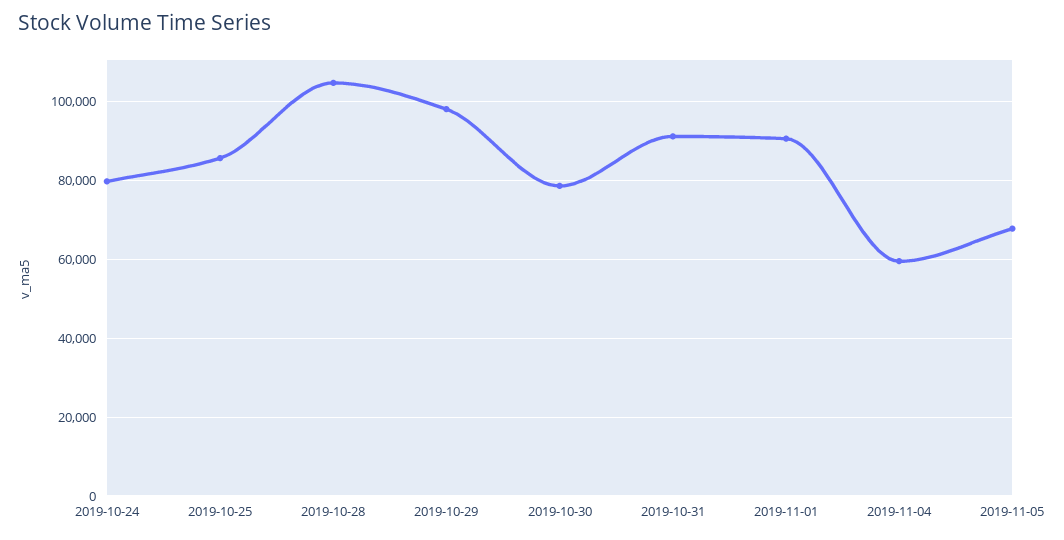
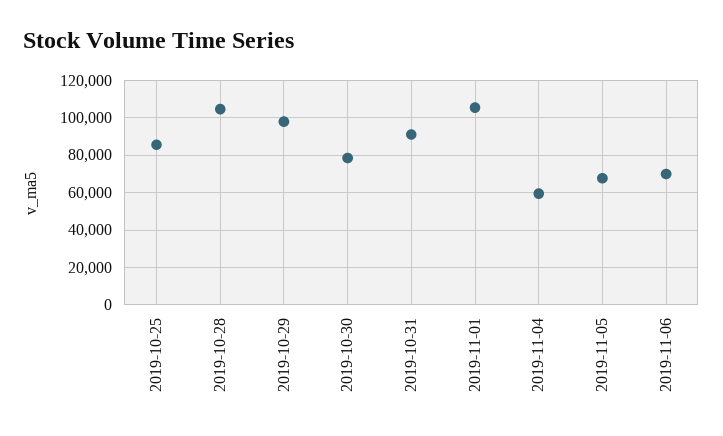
2019-10-24: 80000 -> none
2019-11-01: 90000 -> 105000
2019-11-06: none -> 70000

